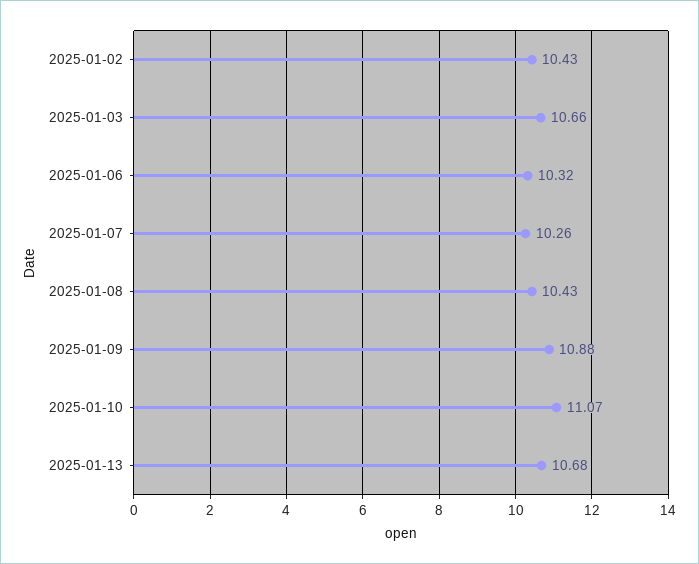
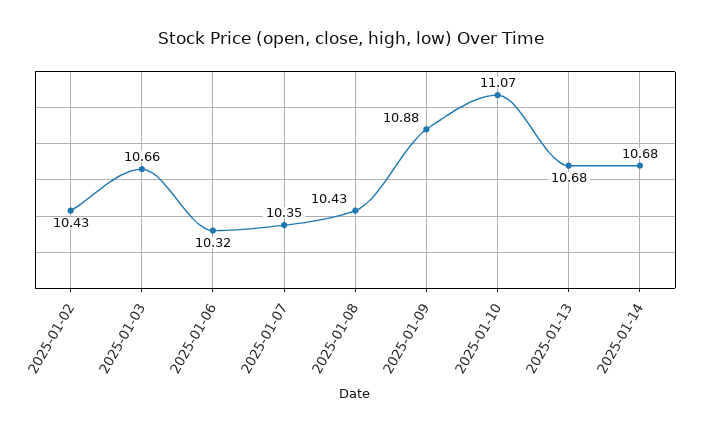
2025-01-07: 10.26 -> 10.35
2025-01-14: none -> 10.68

